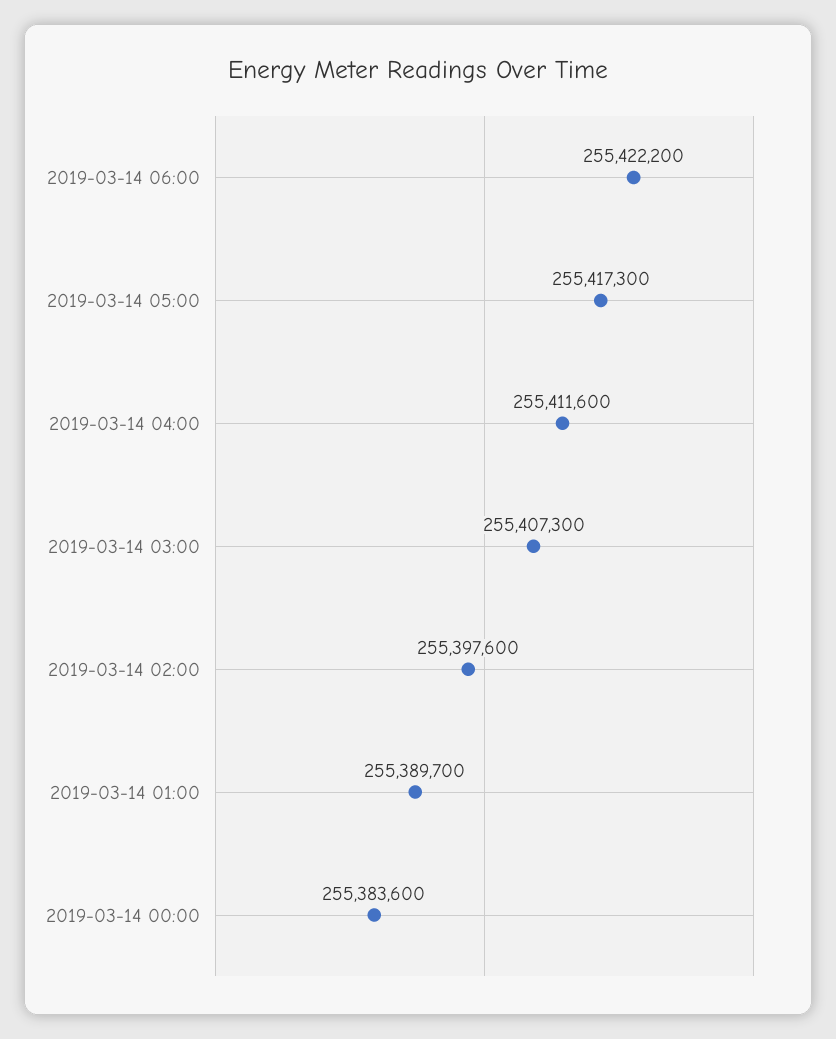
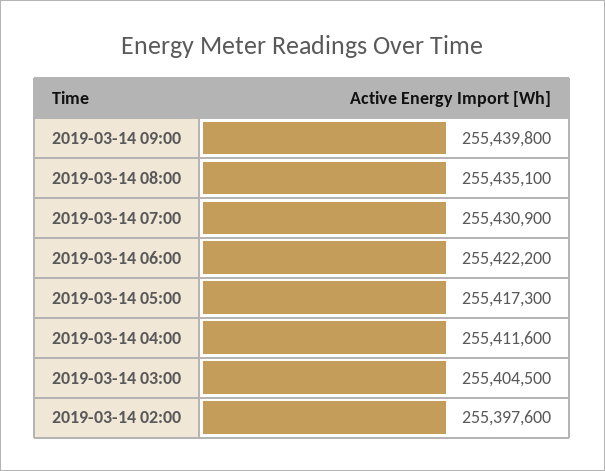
2019-03-14 03:00: 255407300 -> 255404500
2019-03-14 01:00: 255389700 -> none
2019-03-14 00:00: 255383600 -> none
2019-03-14 09:00: none -> 255439800
2019-03-14 08:00: none -> 255435100
2019-03-14 07:00: none -> 255430900

